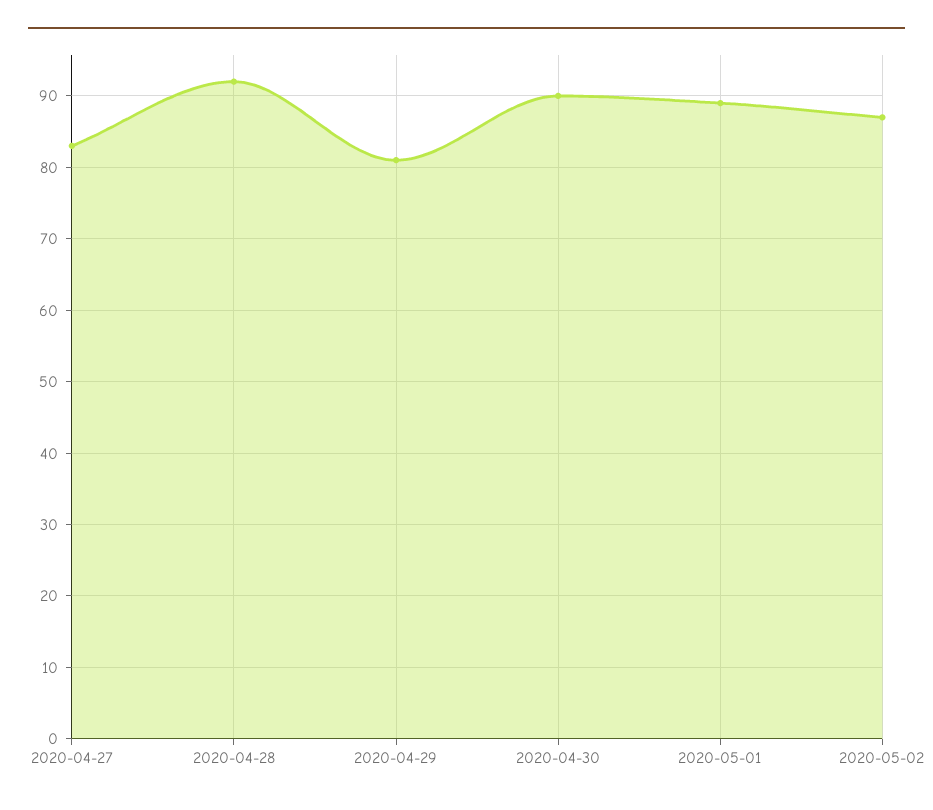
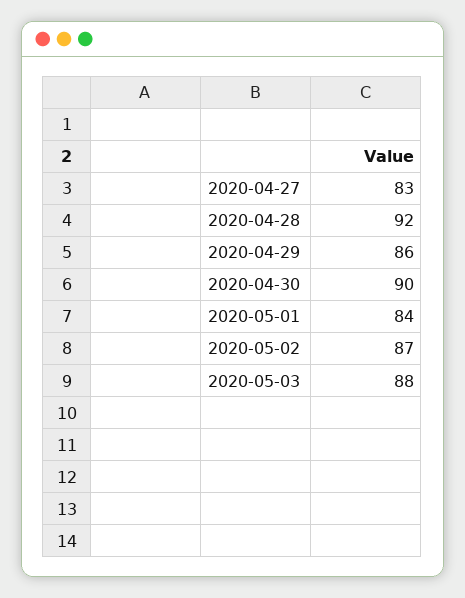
2020-04-29: 81 -> 86
2020-05-01: 89 -> 84
2020-05-03: none -> 88

